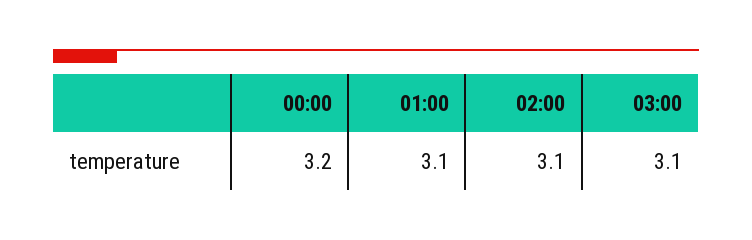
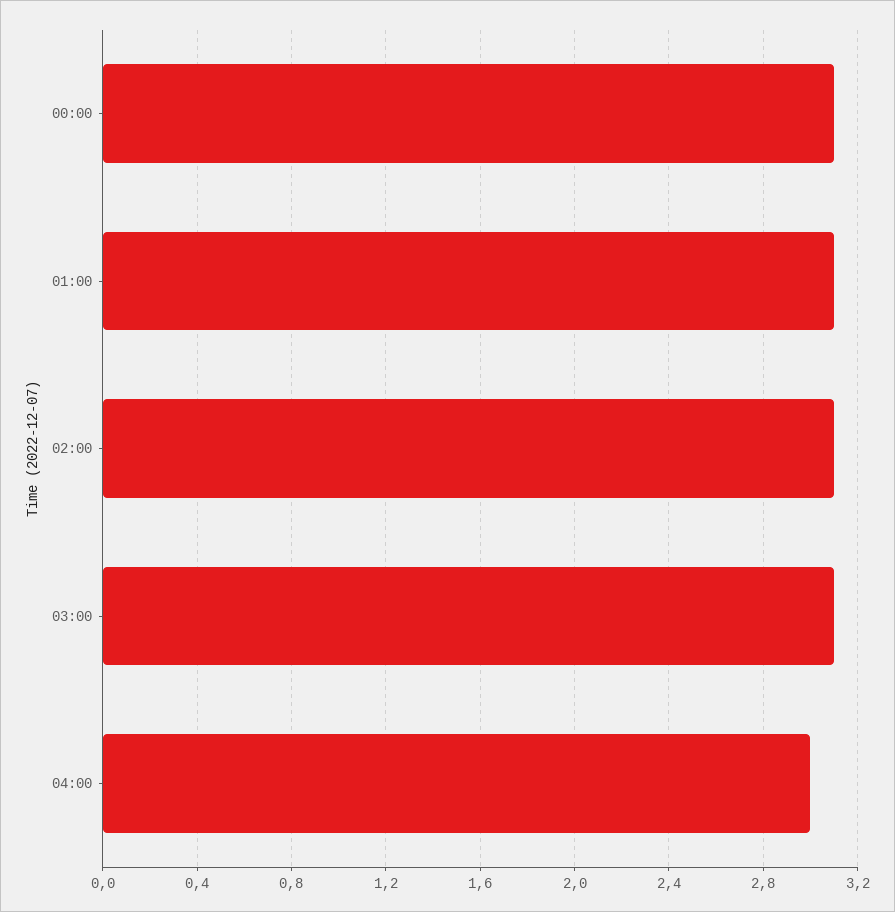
00:00: 3.2 -> 3.1
04:00: none -> 3

